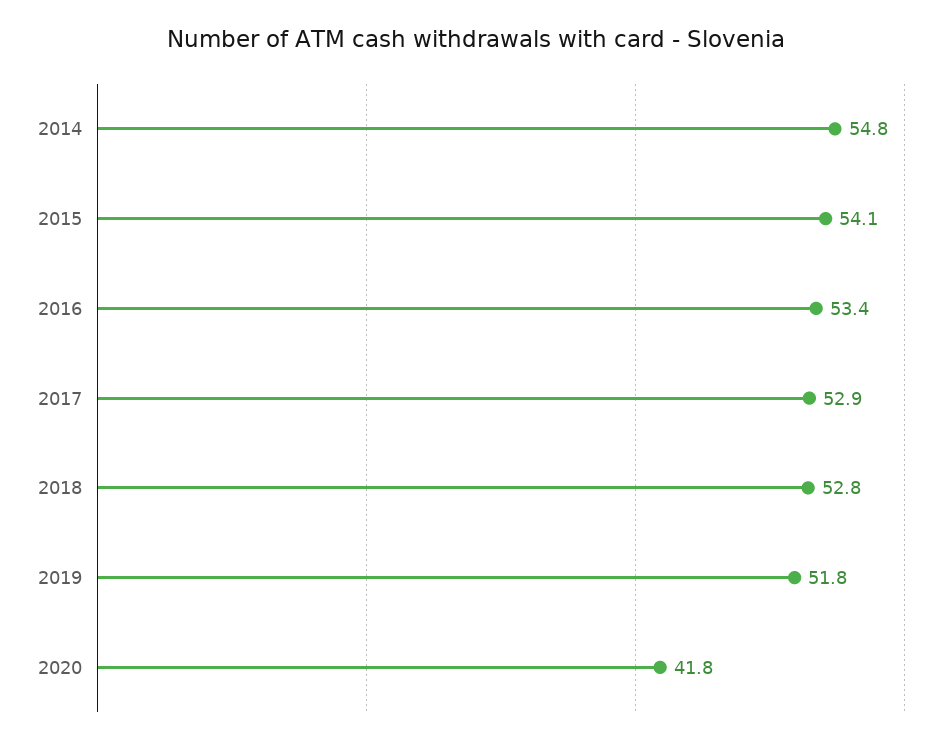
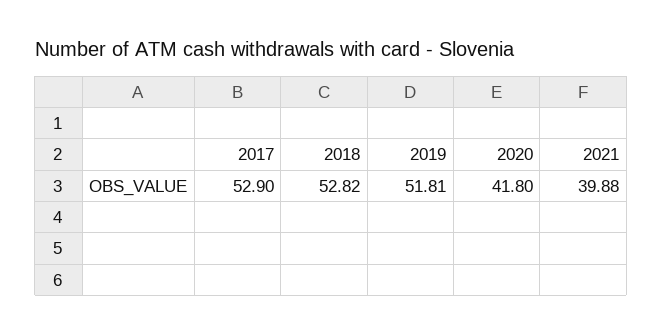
2014: 54.8 -> none
2015: 54.1 -> none
2016: 53.4 -> none
2021: none -> 39.88

